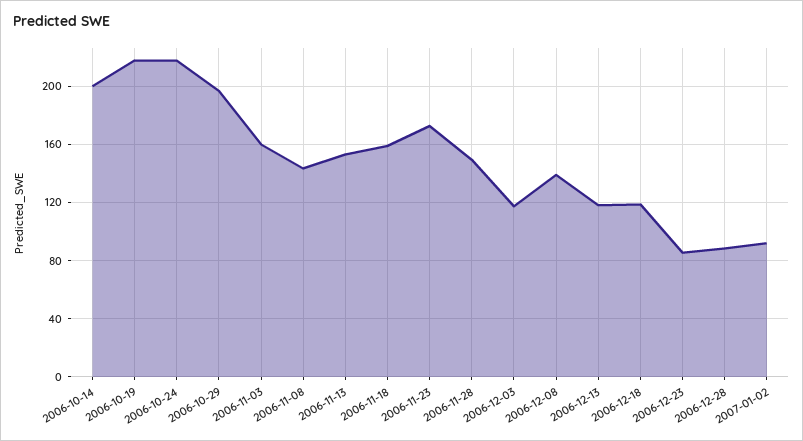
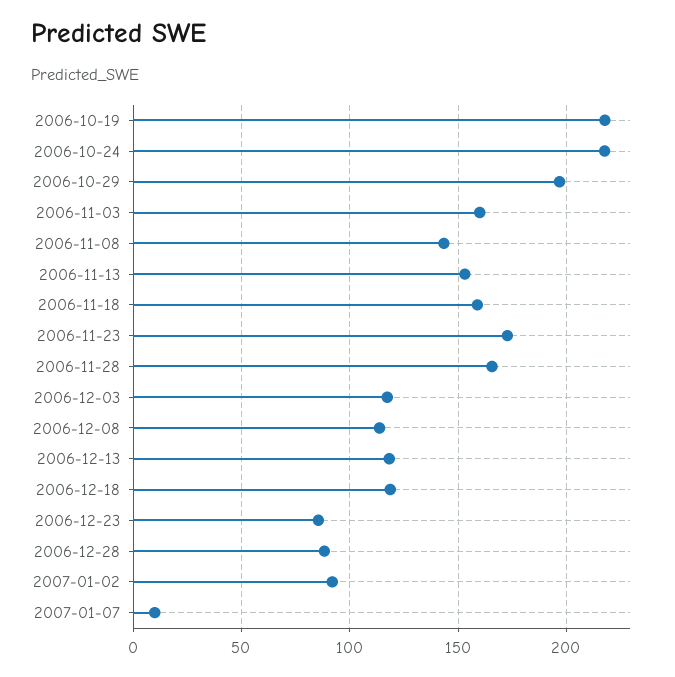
2006-10-14: 200 -> none
2006-11-28: 150 -> 165
2006-12-08: 140 -> 115
2007-01-07: none -> 10

